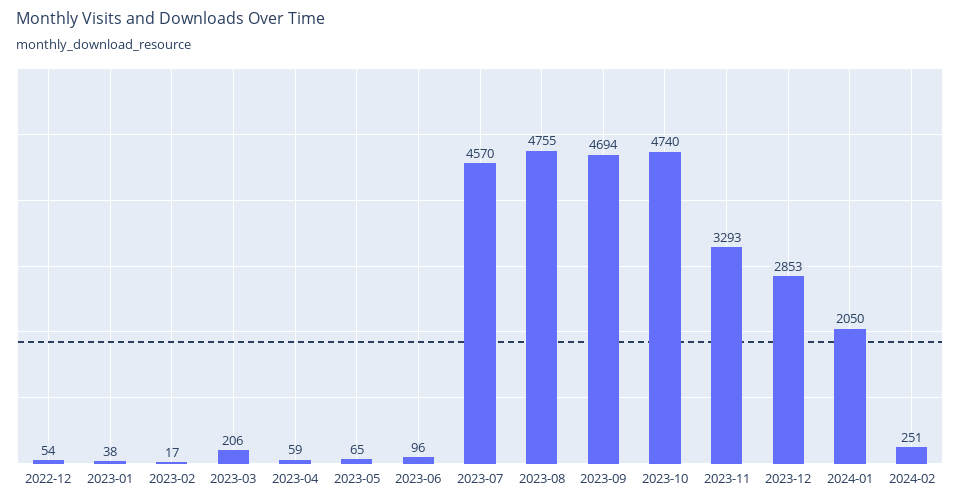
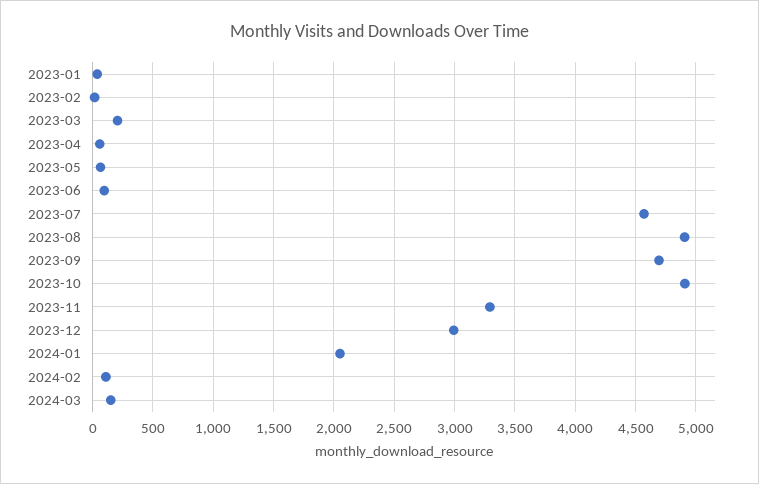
2022-12: 54 -> none
2023-08: 4755 -> 4900
2023-10: 4740 -> 4900
2023-12: 2853 -> 3000
2024-02: 251 -> 100
2024-03: none -> 150

